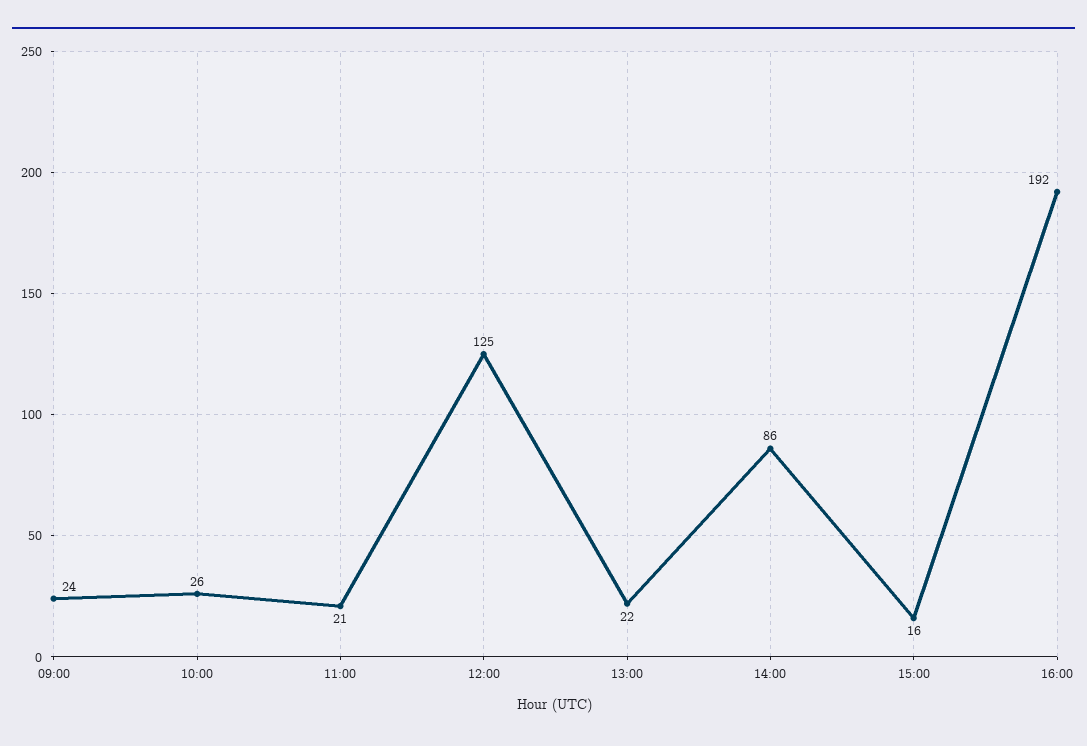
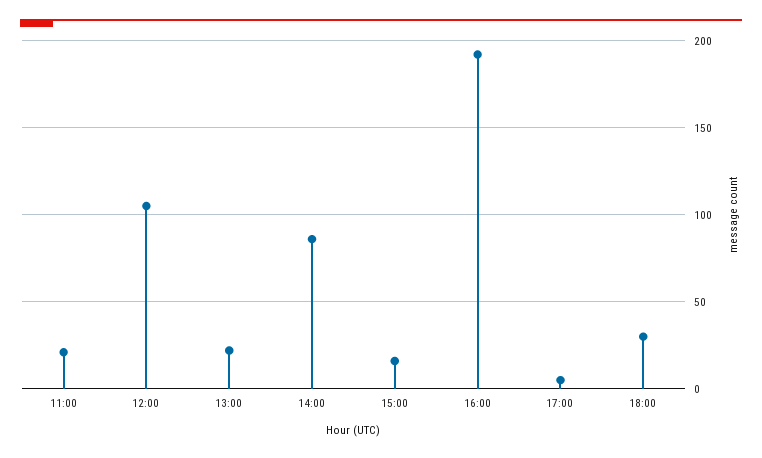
09:00: 24 -> none
10:00: 26 -> none
12:00: 125 -> 105
17:00: none -> 5
18:00: none -> 30

